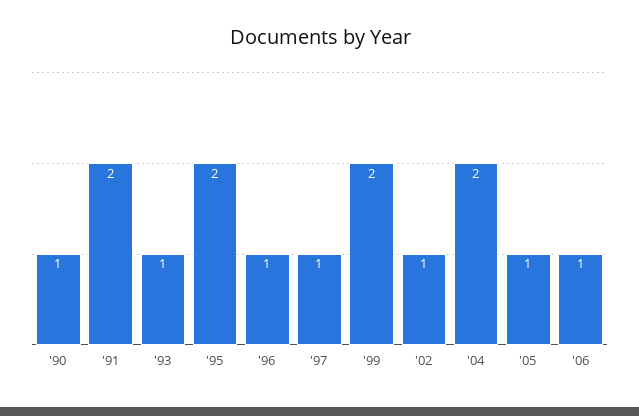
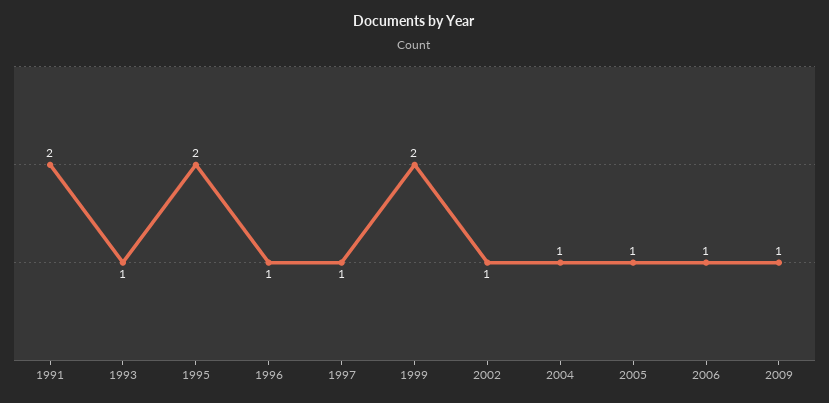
'90: 1 -> none
'04: 2 -> 1
2009: none -> 1

